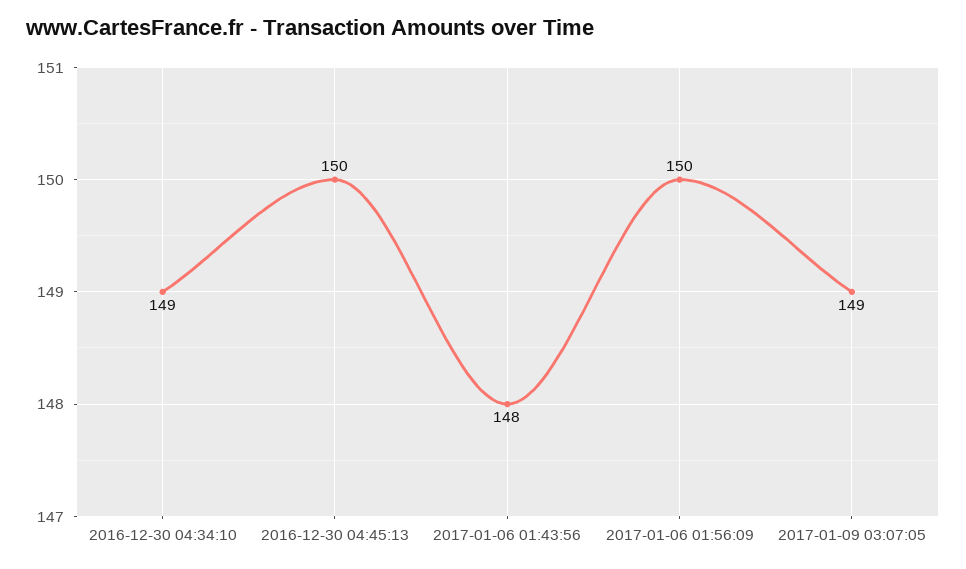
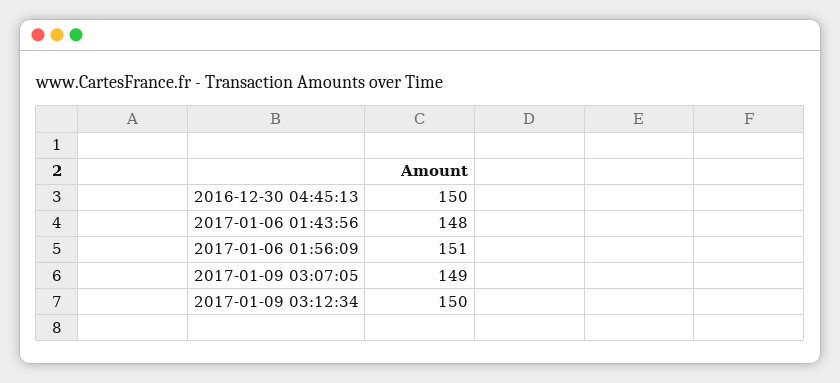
2016-12-30 04:34:10: 149 -> none
2017-01-06 01:56:09: 150 -> 151
2017-01-09 03:12:34: none -> 150

